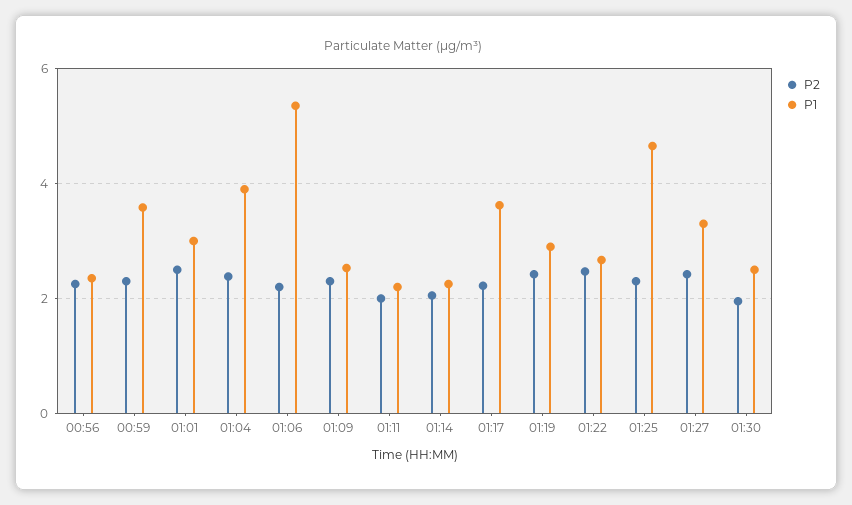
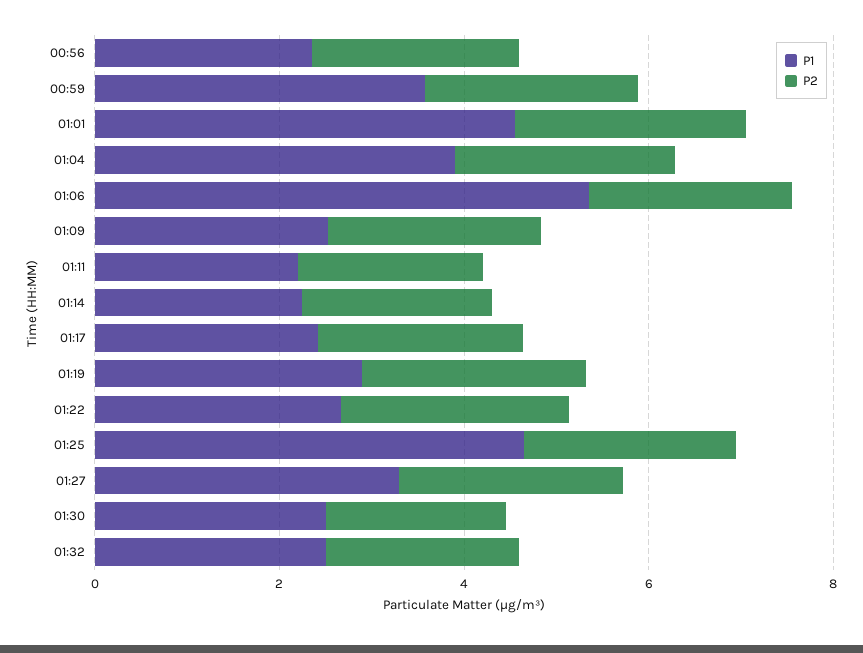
P1, 01:01: 3 -> 4.5
P1, 01:17: 3.6 -> 2.5
P1, 01:32: none -> 2.5
P2, 01:32: none -> 2

